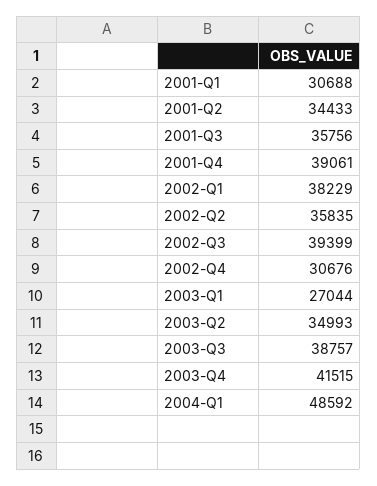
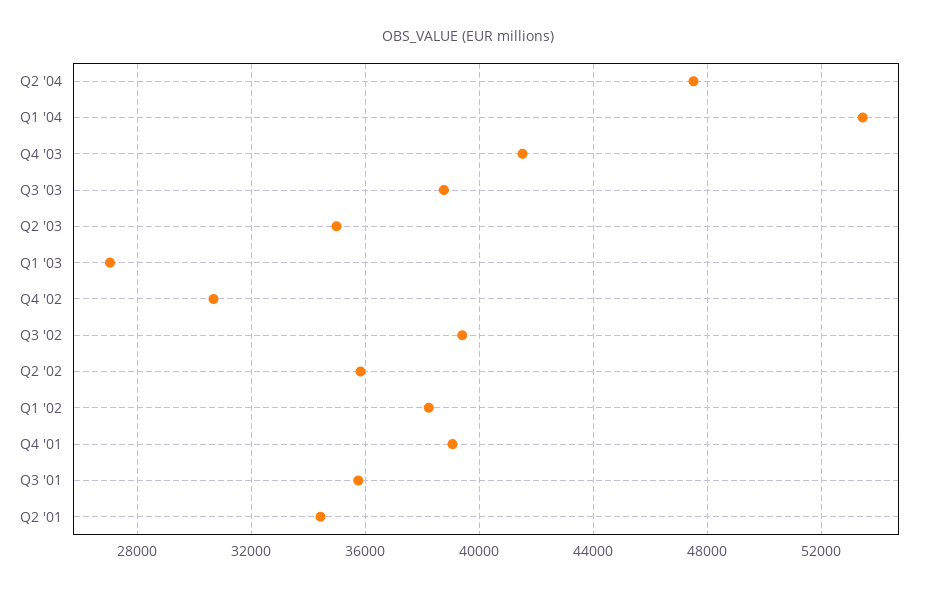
2001-Q1: 30688 -> none
2004-Q1: 48592 -> 53500
Q2 '04: none -> 47500

